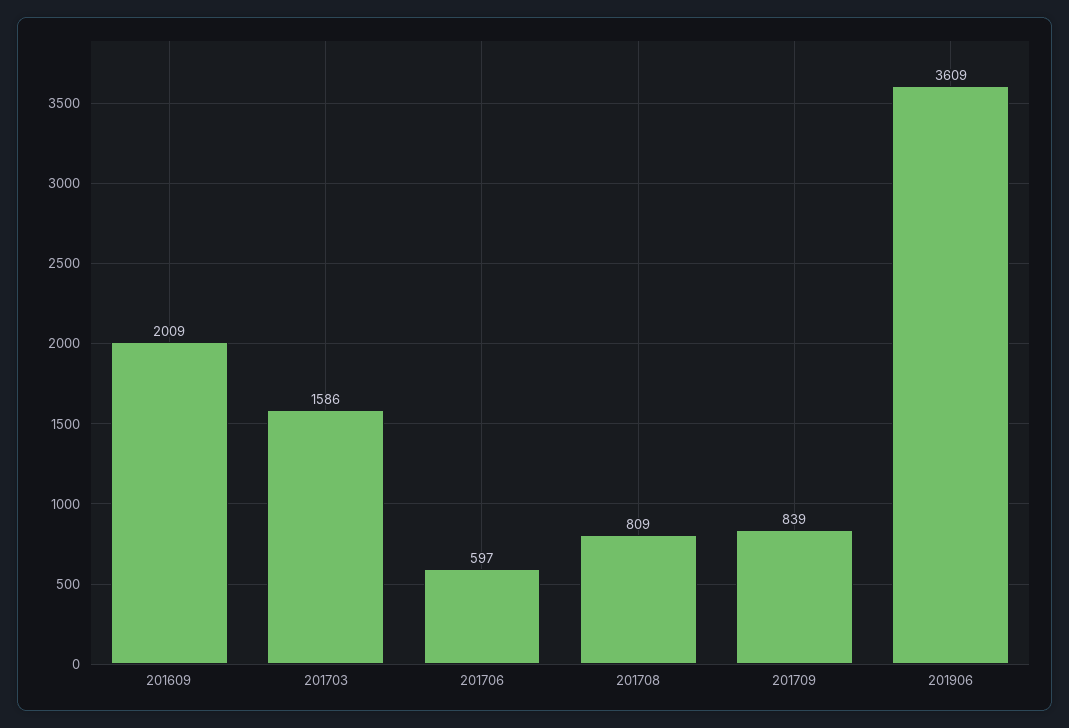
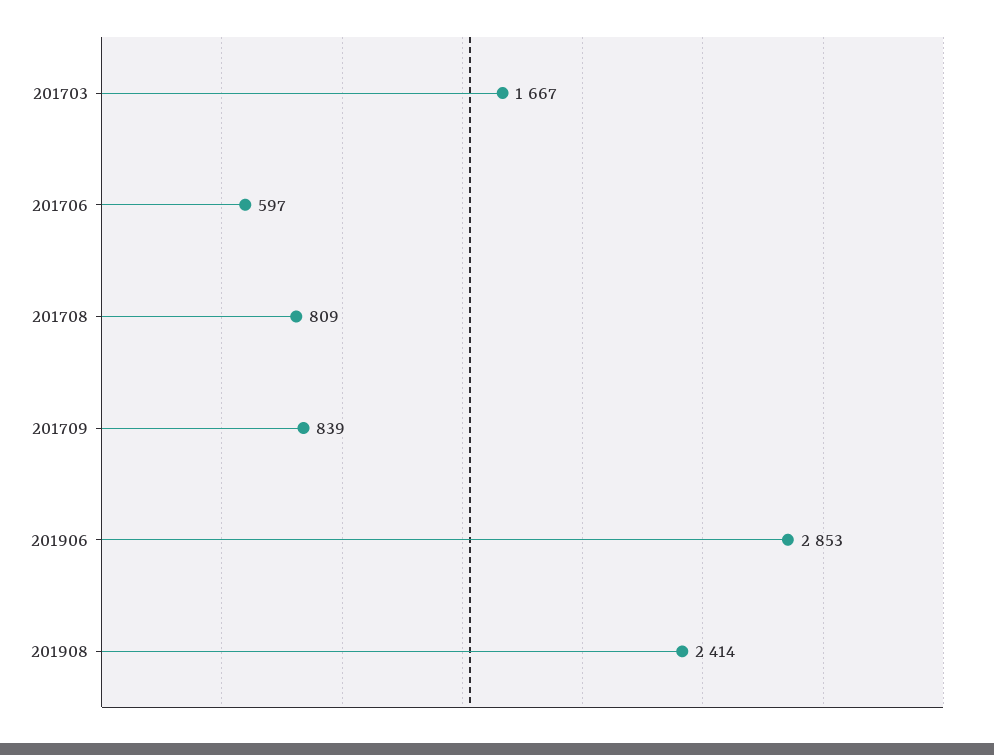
201609: 2009 -> none
201703: 1586 -> 1667
201906: 3609 -> 2853
201908: none -> 2414

